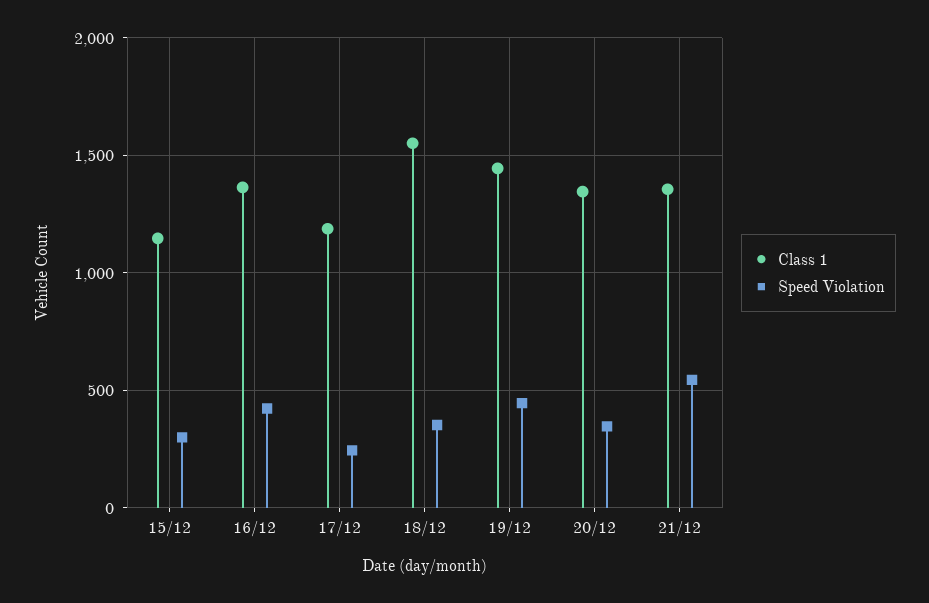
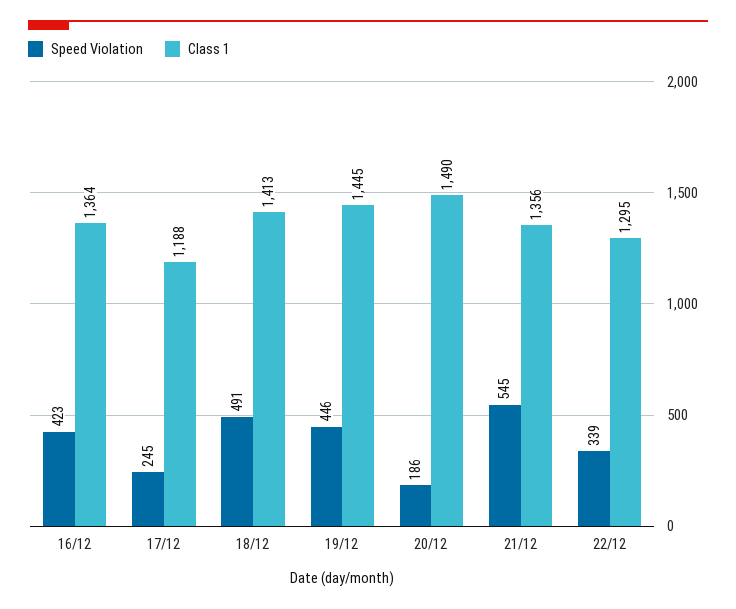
Class 1, 15/12: 1150 -> none
Speed Violation, 15/12: 300 -> none
Class 1, 18/12: 1550 -> 1413
Speed Violation, 18/12: 350 -> 491
Class 1, 20/12: 1350 -> 1490
Speed Violation, 20/12: 350 -> 186
Speed Violation, 22/12: none -> 339
Class 1, 22/12: none -> 1295

